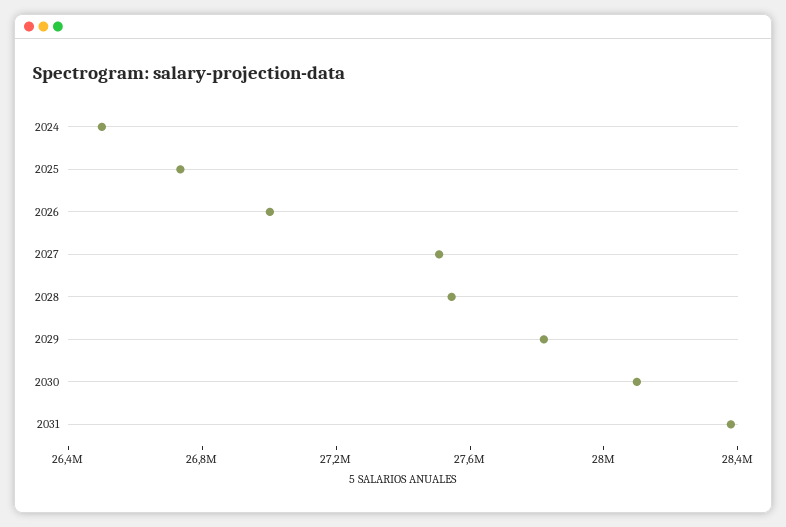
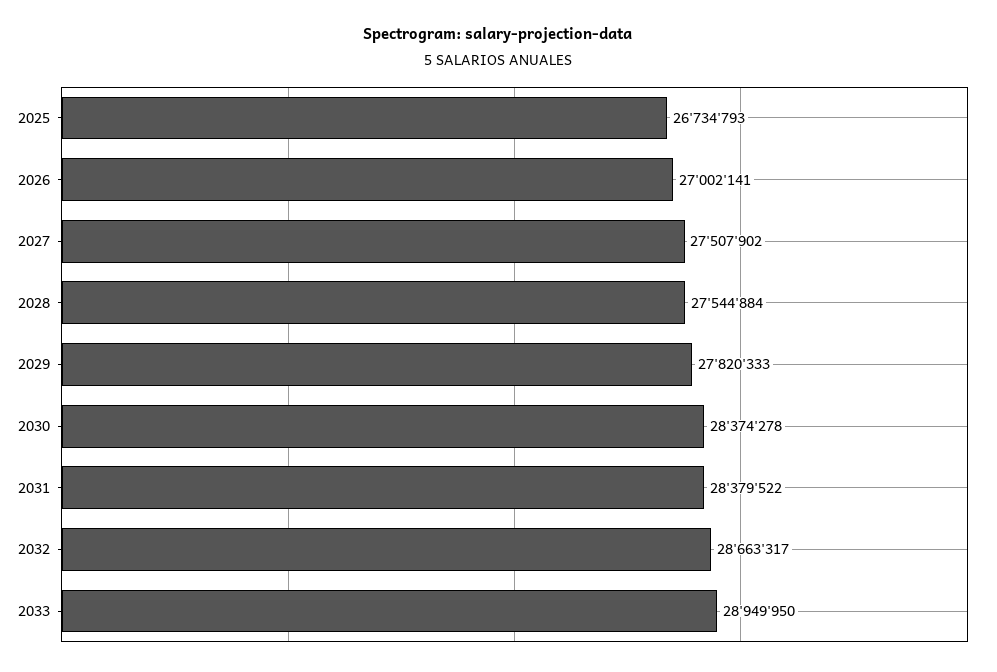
2024: 26500000 -> none
2030: 28100000 -> 28374278
2032: none -> 28663317
2033: none -> 28949950

